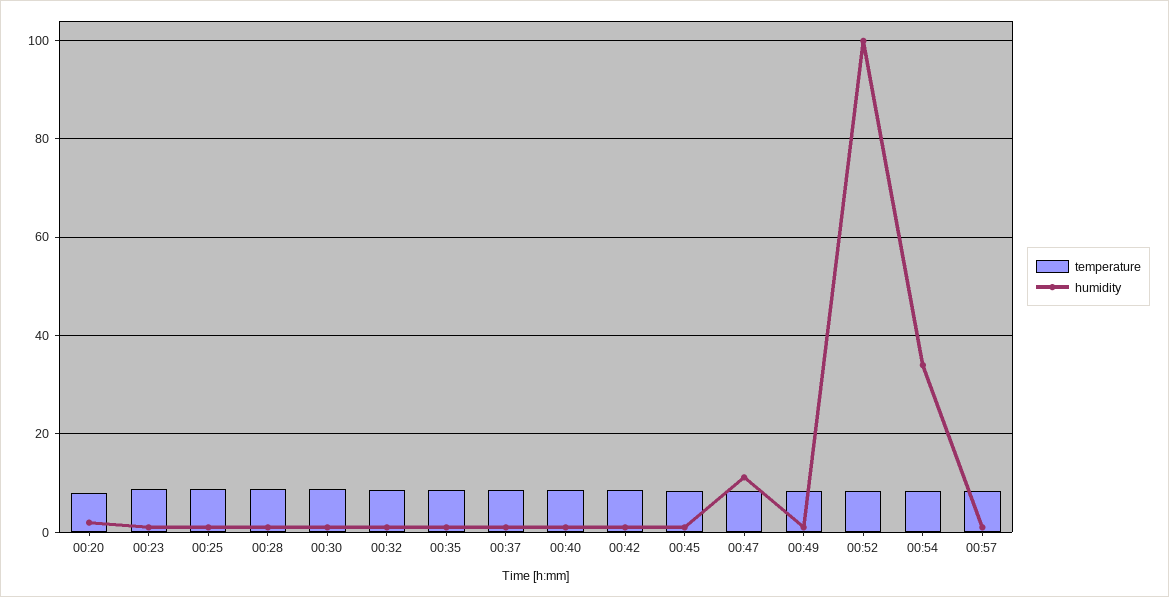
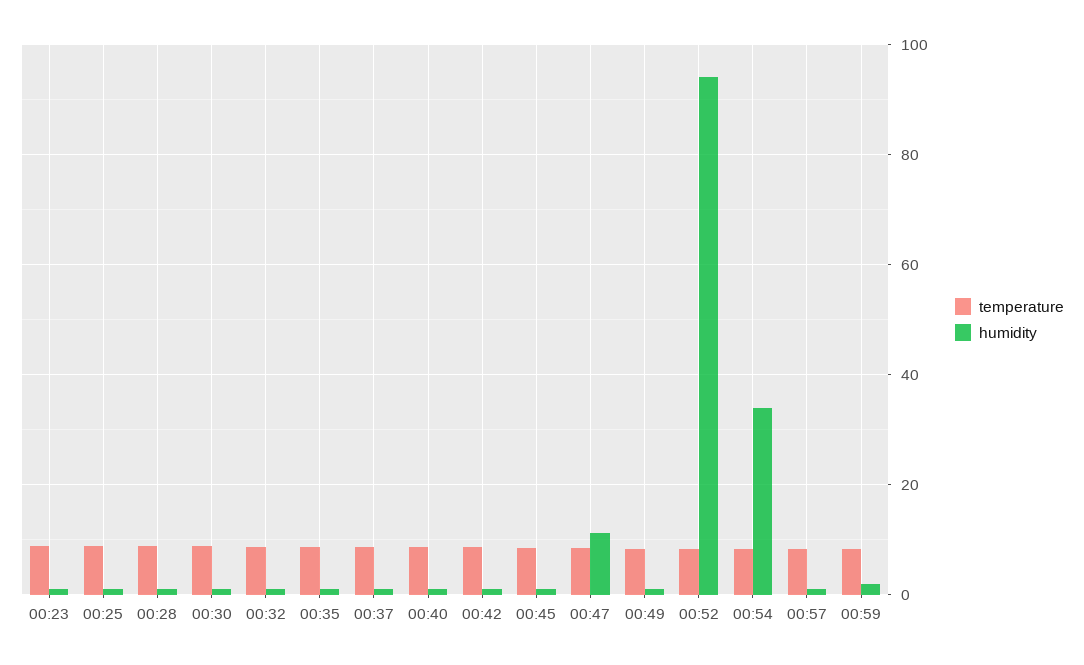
temperature, 00:20: 8 -> none
humidity, 00:20: 2 -> none
humidity, 00:52: 100 -> 94
temperature, 00:59: none -> 8
humidity, 00:59: none -> 2

